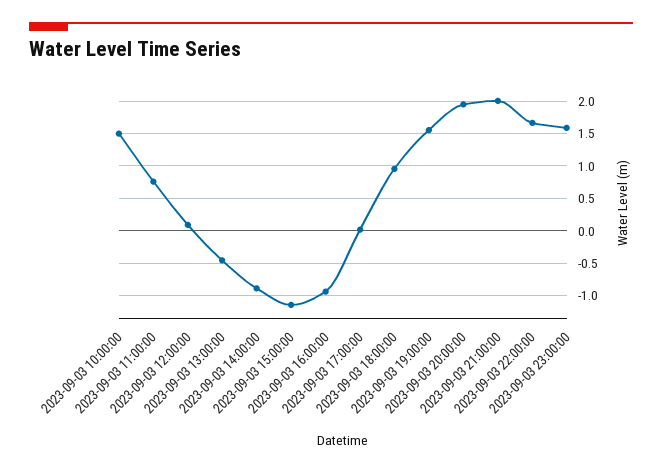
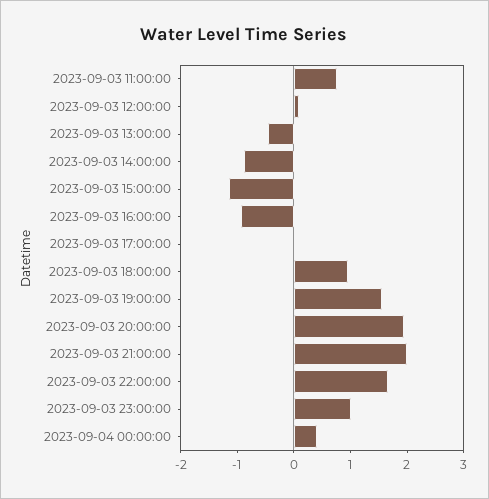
2023-09-03 10:00:00: 1.5 -> none
2023-09-03 23:00:00: 1.6 -> 1
2023-09-04 00:00:00: none -> 0.4

